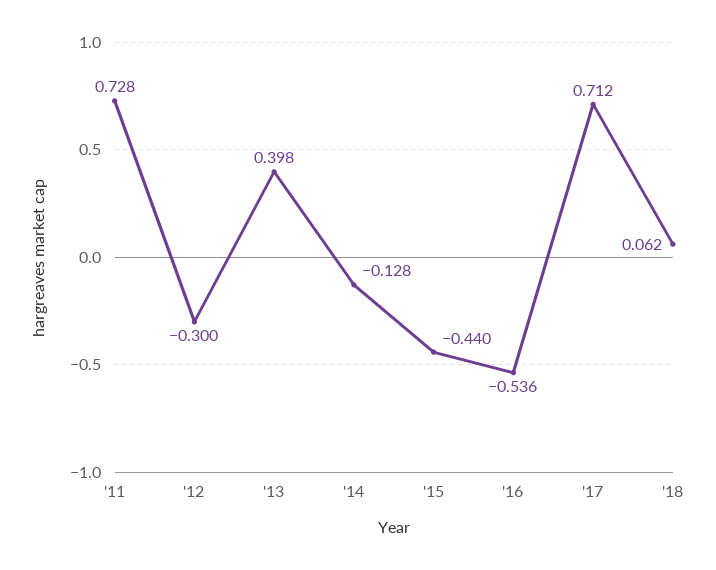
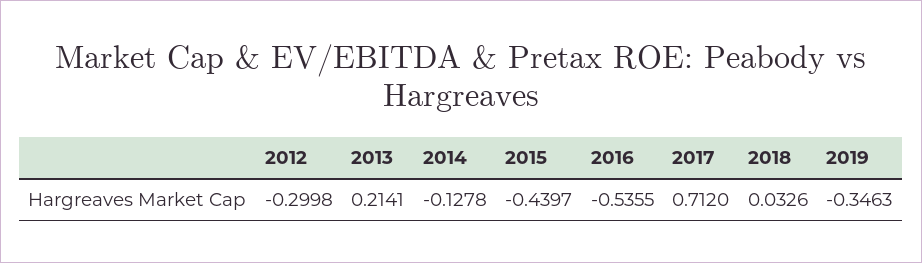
'11: 0.728 -> none
'13: 0.398 -> 0.2141
'18: 0.062 -> 0.0326
2019: none -> -0.3463

